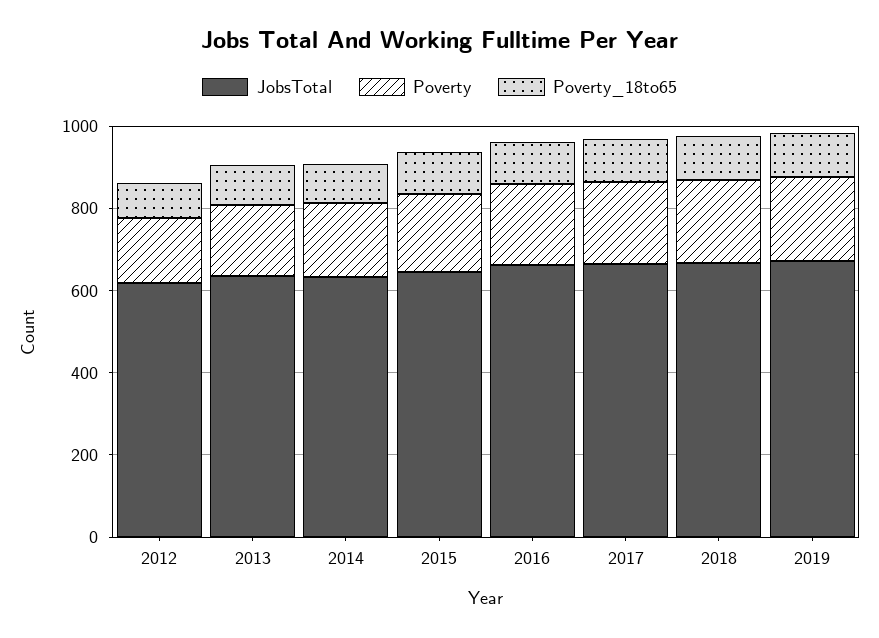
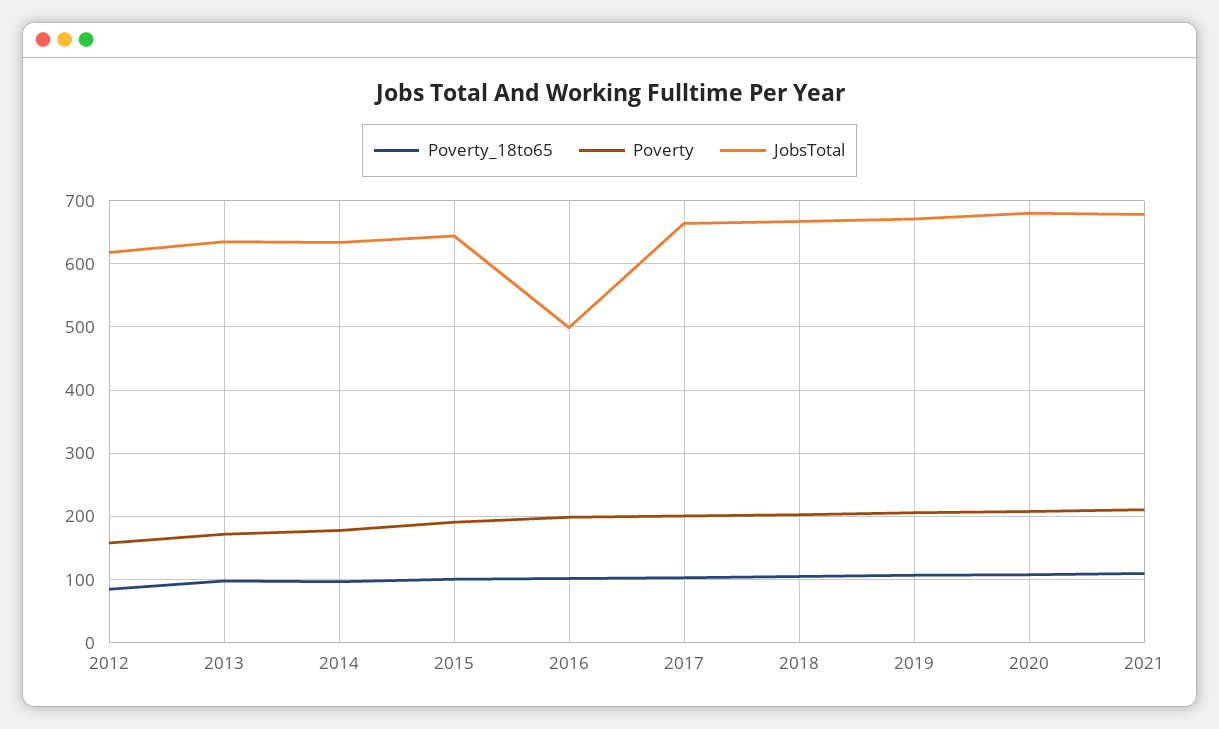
JobsTotal, 2016: 650 -> 500
Poverty_18to65, 2020: none -> 110
Poverty, 2020: none -> 210
JobsTotal, 2020: none -> 680
Poverty_18to65, 2021: none -> 110
Poverty, 2021: none -> 210
JobsTotal, 2021: none -> 680

